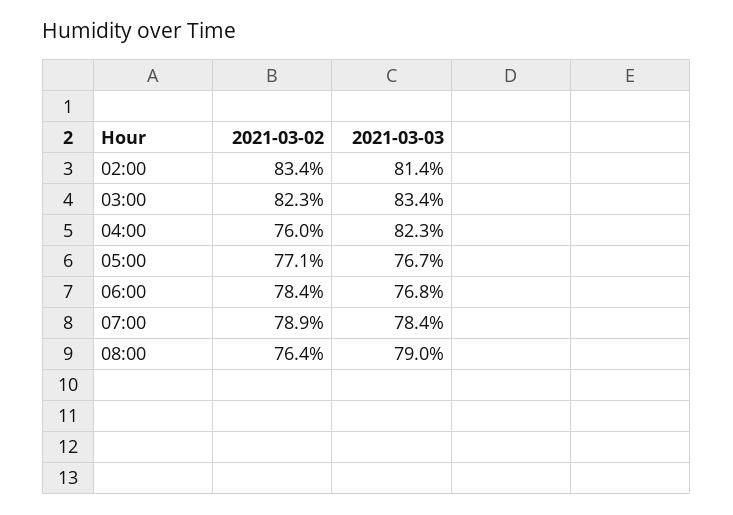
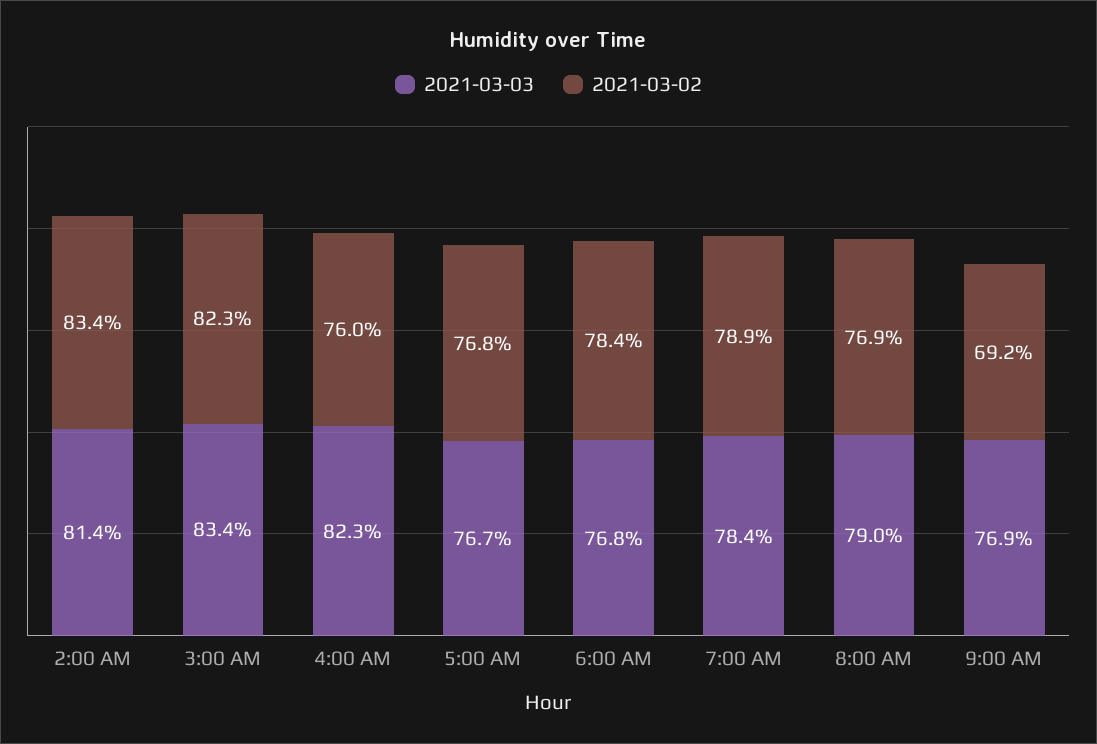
2021-03-02, 05:00: 77.1 -> 76.8
2021-03-02, 08:00: 76.4 -> 76.9
2021-03-03, 9:00 AM: none -> 76.9
2021-03-02, 9:00 AM: none -> 69.2

